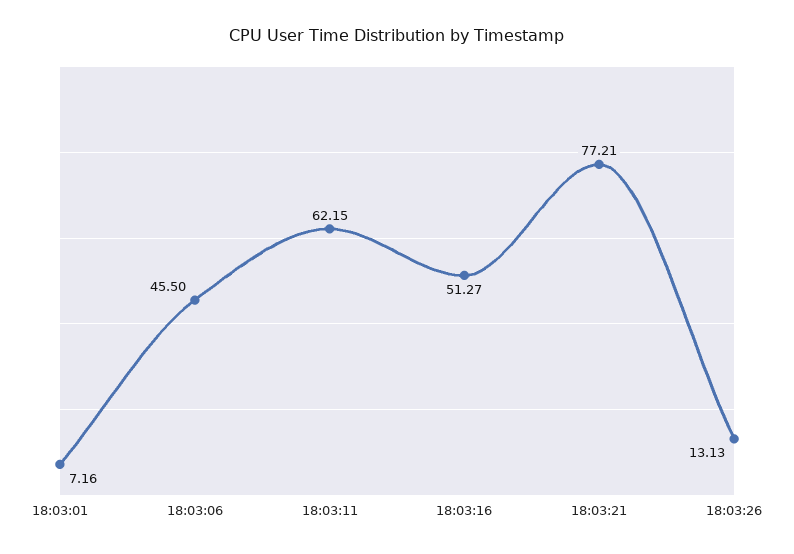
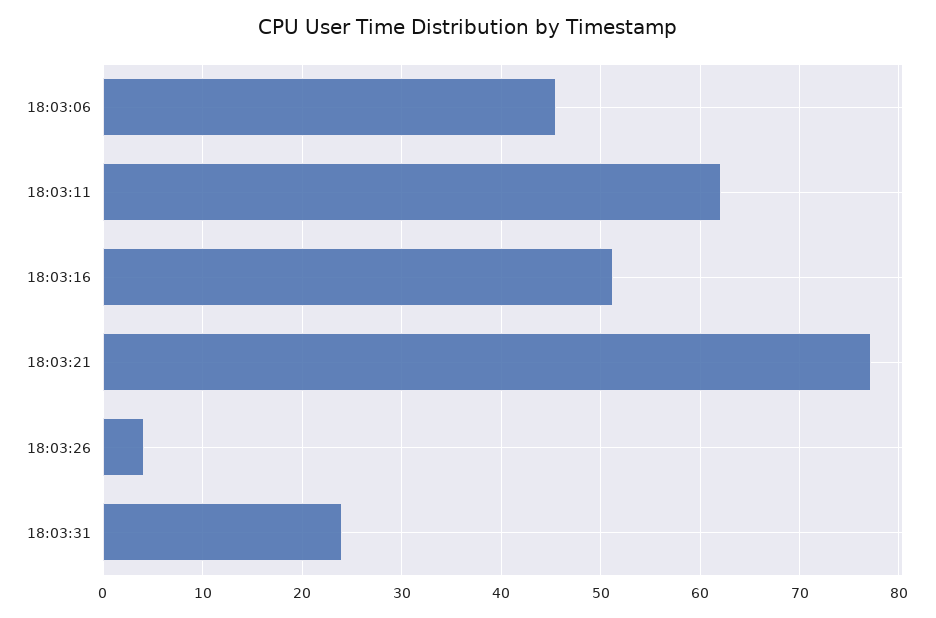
18:03:01: 7.16 -> none
18:03:26: 13.13 -> 4
18:03:31: none -> 24

